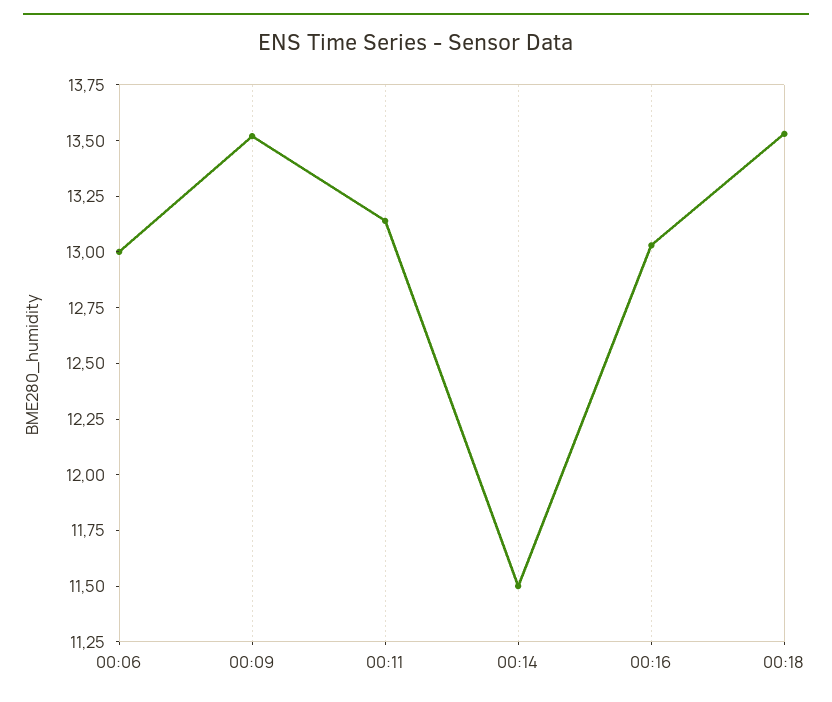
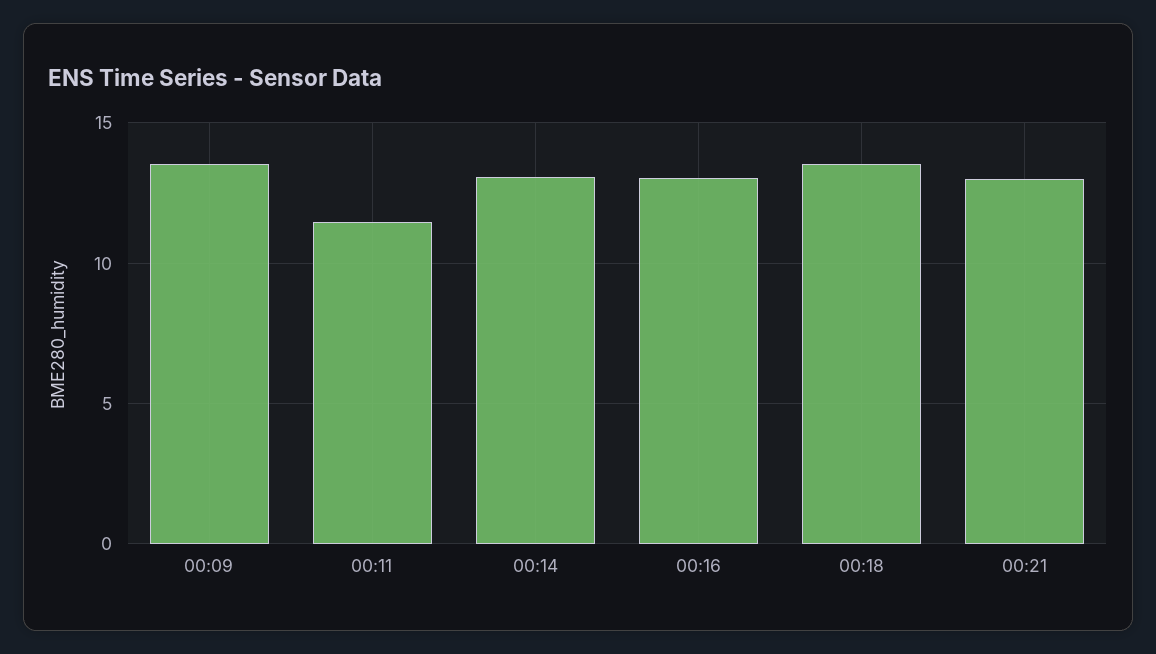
00:06: 13 -> none
00:11: 13.15 -> 11.5
00:14: 11.5 -> 13
00:21: none -> 13

